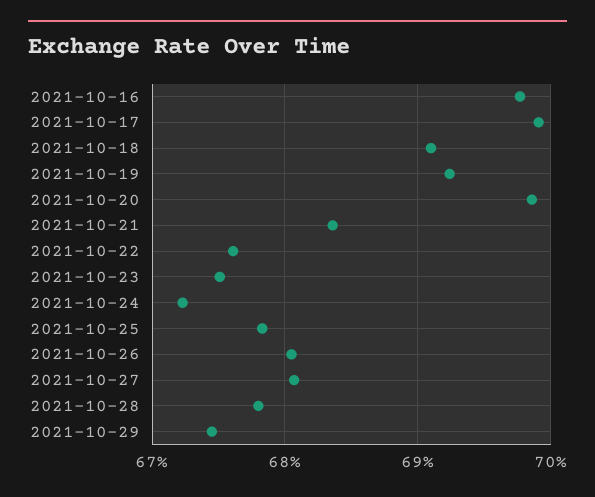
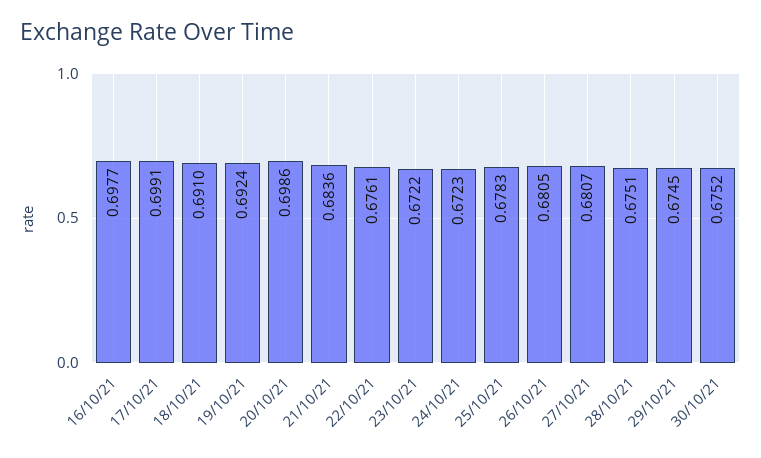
2021-10-23: 0.675 -> 0.6722
2021-10-28: 0.678 -> 0.6751
30/10/21: none -> 0.6752

